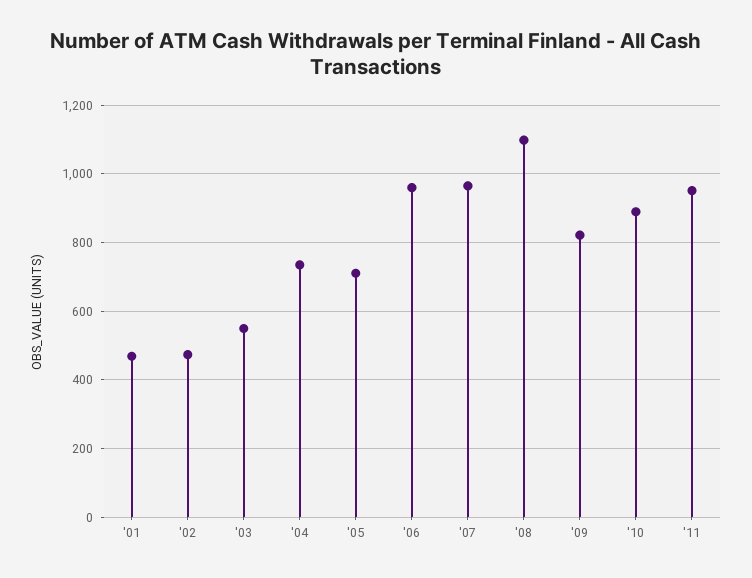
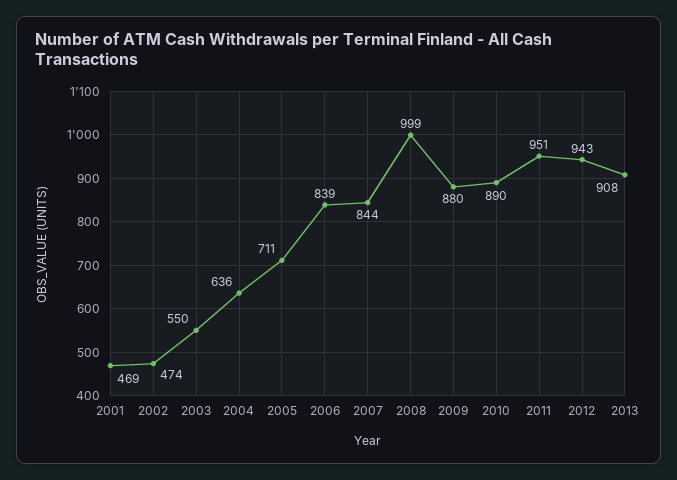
'04: 740 -> 636
'06: 960 -> 839
'07: 960 -> 844
'08: 1100 -> 999
'09: 820 -> 880
2012: none -> 943
2013: none -> 908

